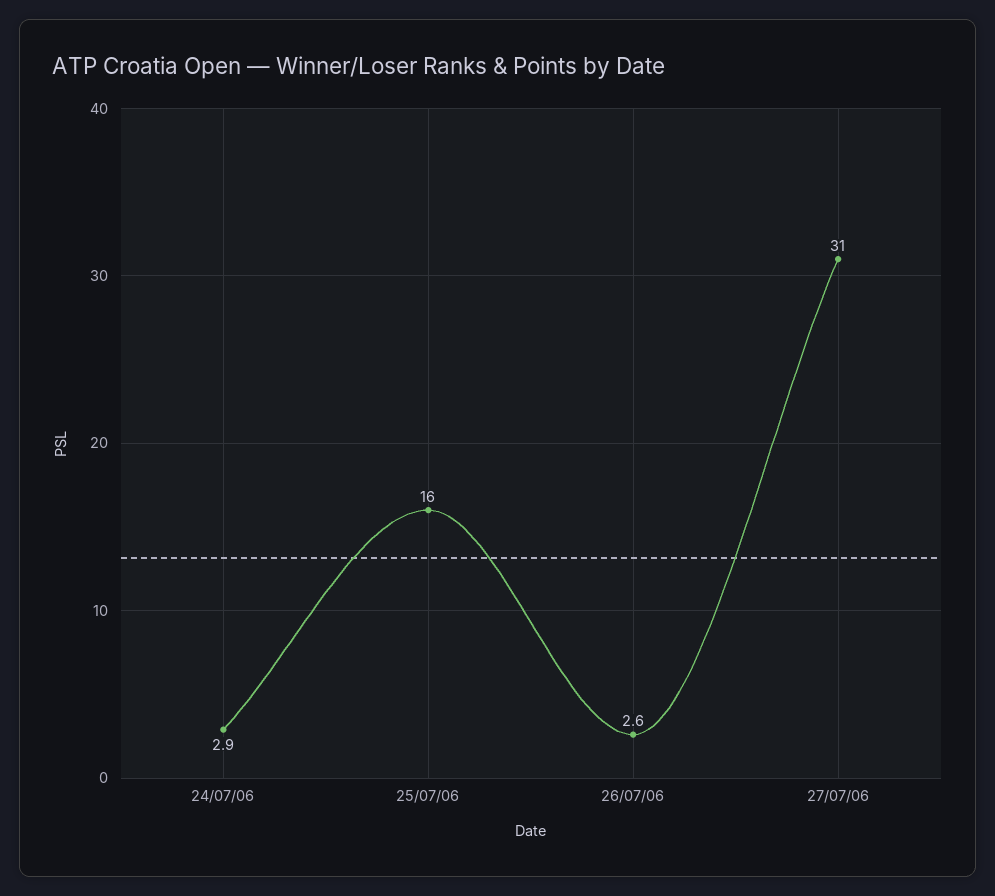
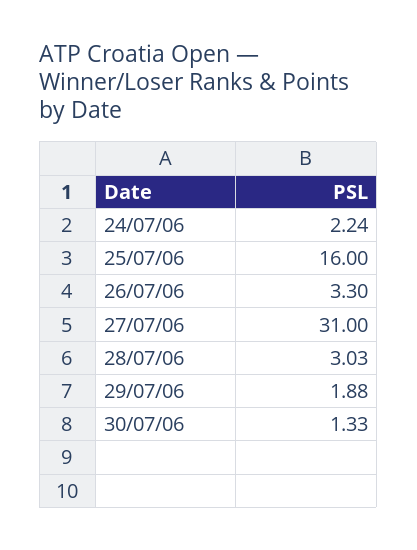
24/07/06: 2.9 -> 2.24
26/07/06: 2.6 -> 3.3
28/07/06: none -> 3.03
29/07/06: none -> 1.88
30/07/06: none -> 1.33

